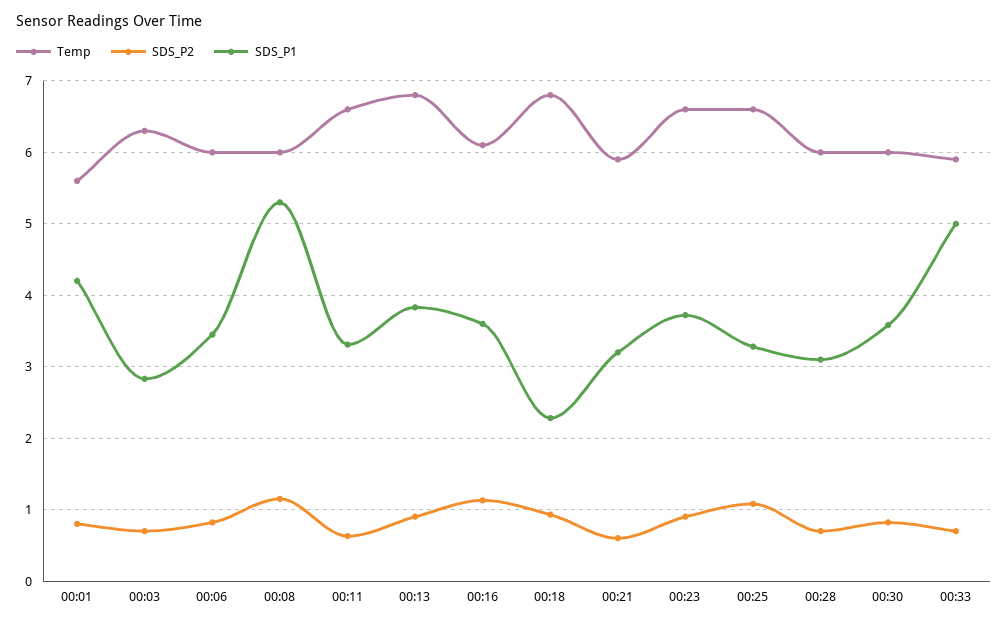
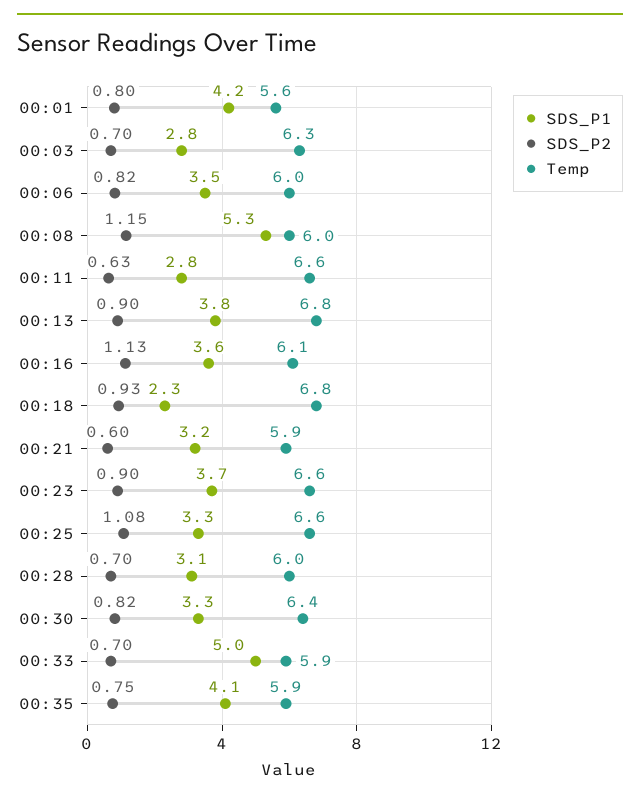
SDS_P1, 00:11: 3.3 -> 2.8
Temp, 00:30: 6 -> 6.4
SDS_P1, 00:30: 3.6 -> 3.3
SDS_P1, 00:35: none -> 4.1
SDS_P2, 00:35: none -> 0.75
Temp, 00:35: none -> 5.9

